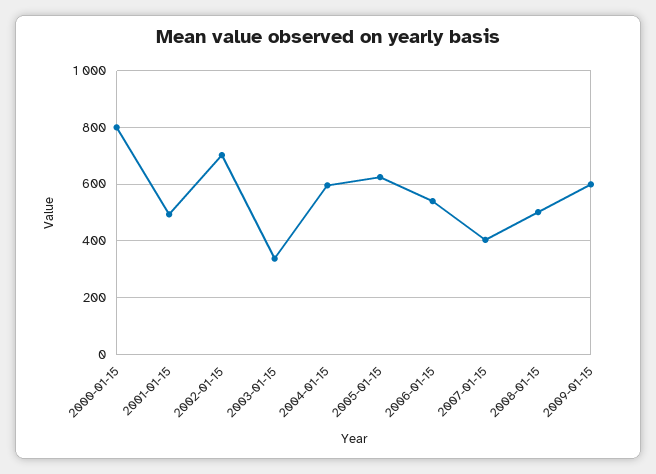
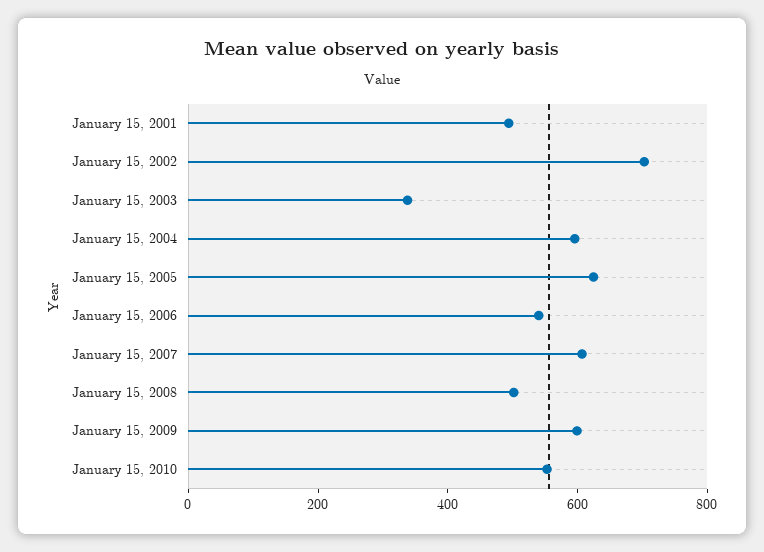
2000-01-15: 800 -> none
2007-01-15: 400 -> 600
January 15, 2010: none -> 550

